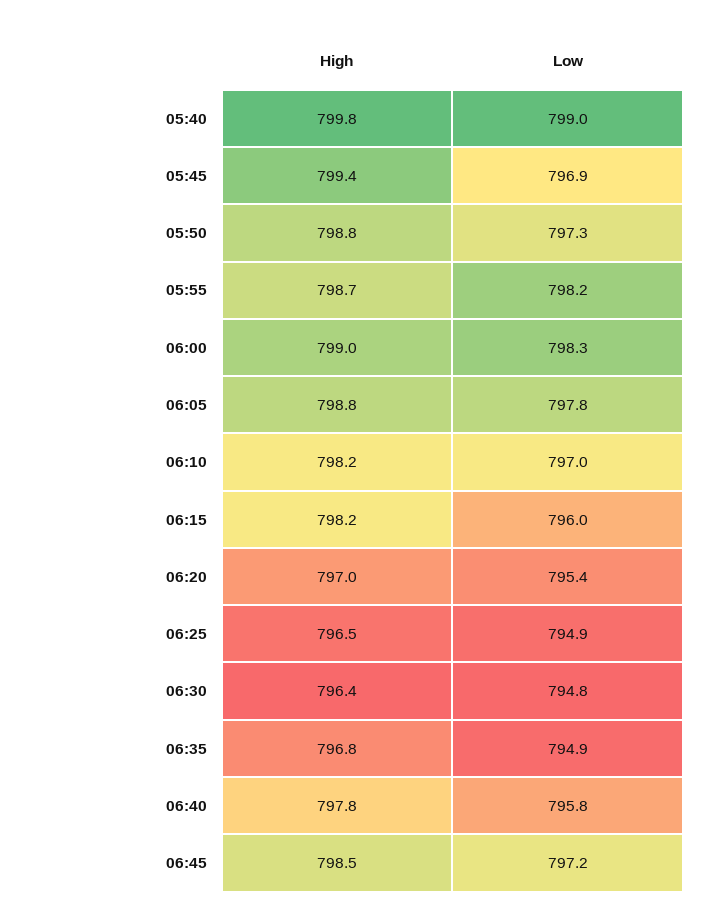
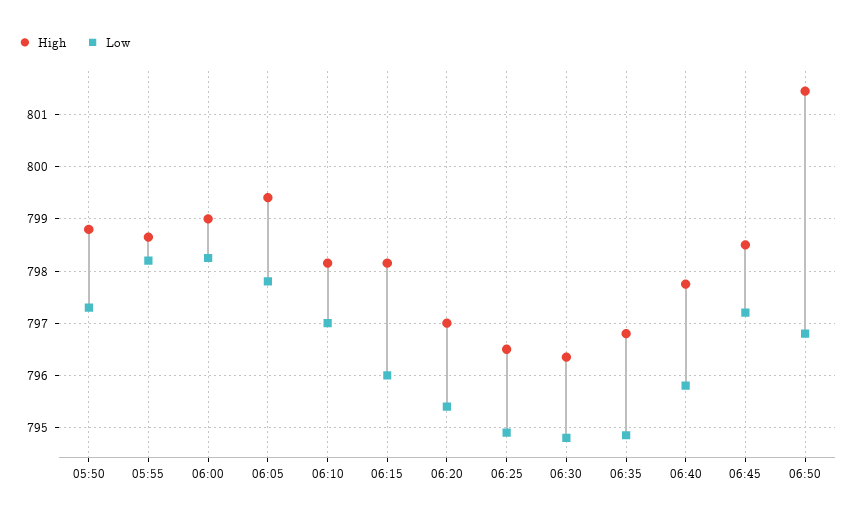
High, 05:40: 799.8 -> none
Low, 05:40: 799 -> none
High, 05:45: 799.4 -> none
Low, 05:45: 796.9 -> none
High, 06:05: 798.8 -> 799.4
High, 06:50: none -> 801.4
Low, 06:50: none -> 796.8

